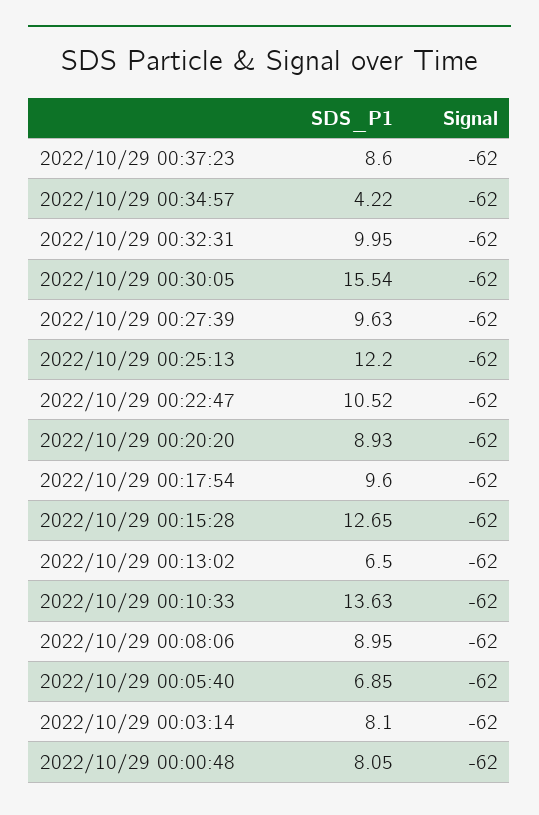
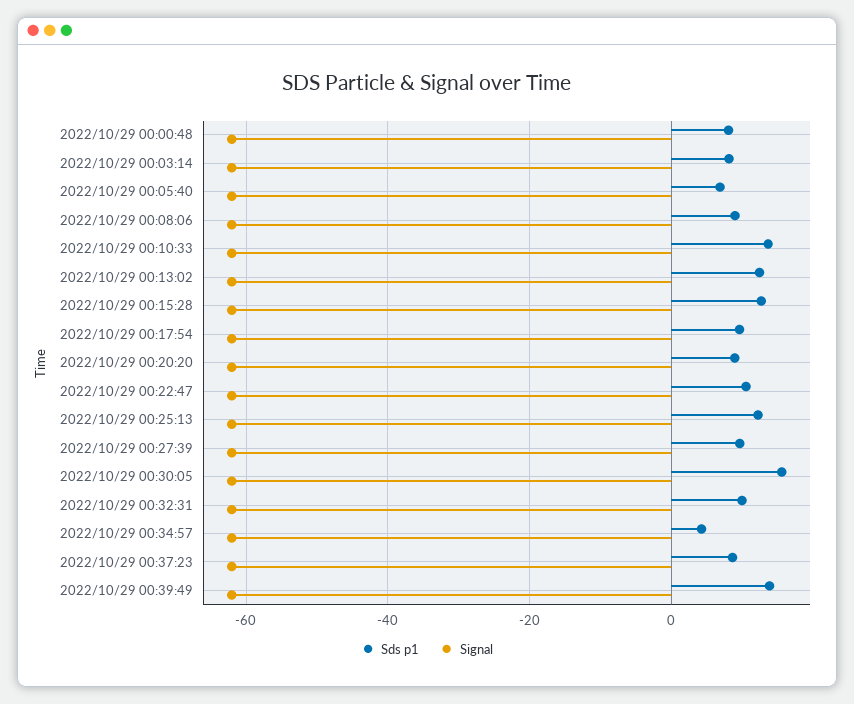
SDS_P1, 2022/10/29 00:13:02: 6.5 -> 12
SDS_P1, 2022/10/29 00:39:49: none -> 14
Signal, 2022/10/29 00:39:49: none -> -62

